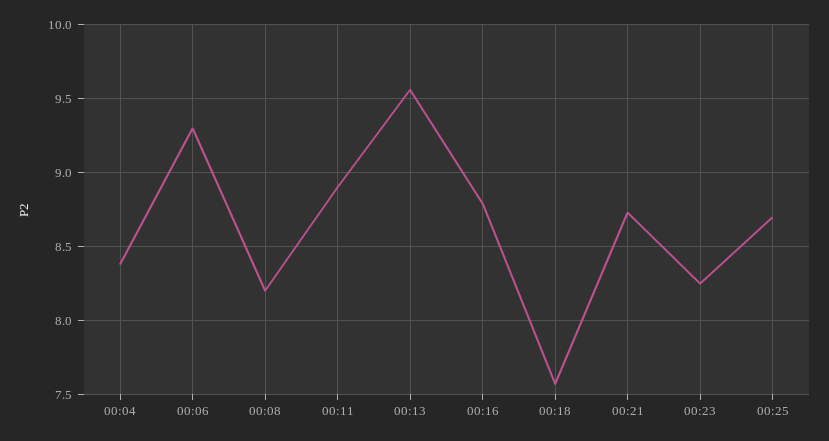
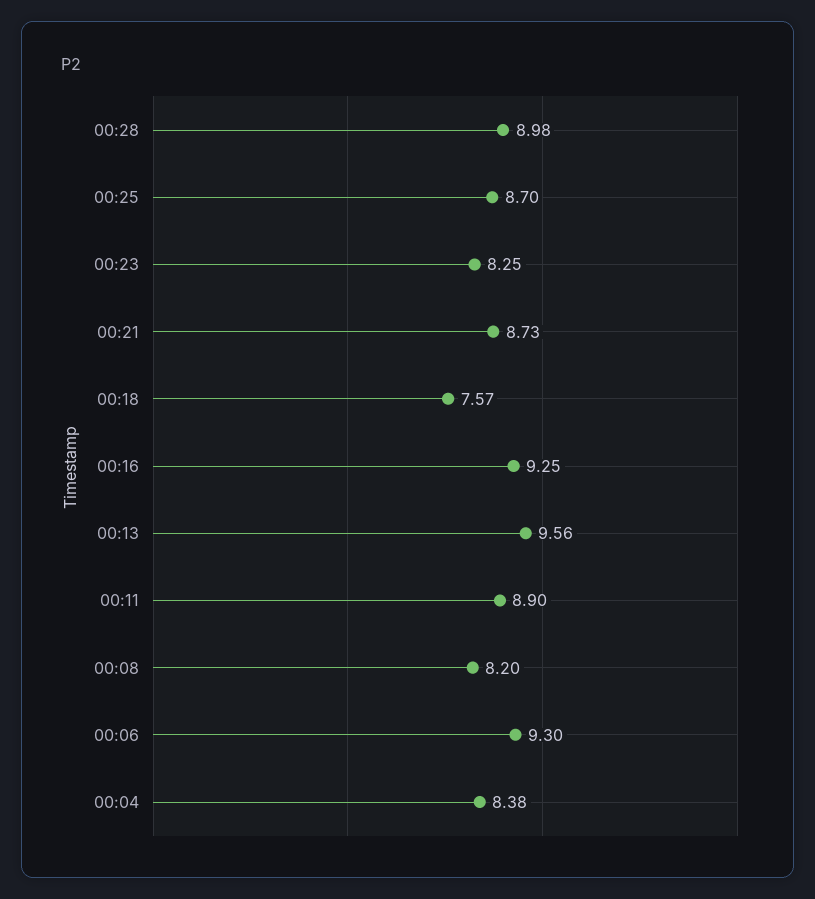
00:16: 8.8 -> 9.25
00:28: none -> 8.98

